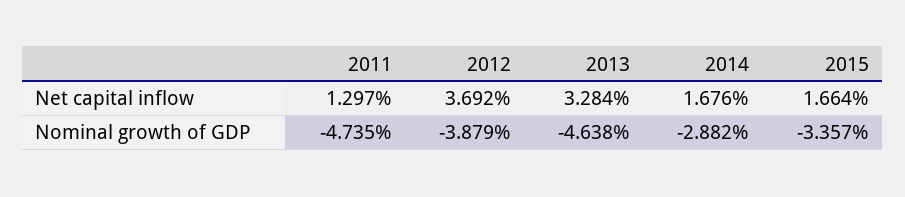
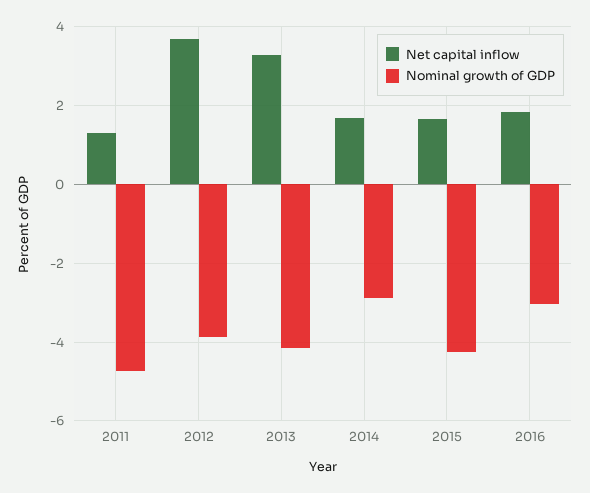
Nominal growth of GDP, 2013: -4.638 -> -4.2
Nominal growth of GDP, 2015: -3.357 -> -4.2
Net capital inflow, 2016: none -> 1.8
Nominal growth of GDP, 2016: none -> -3

